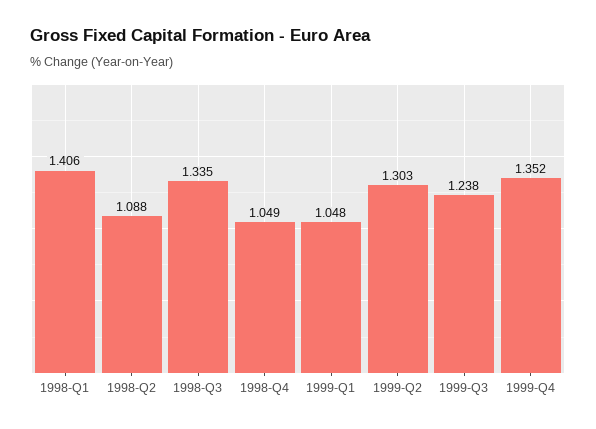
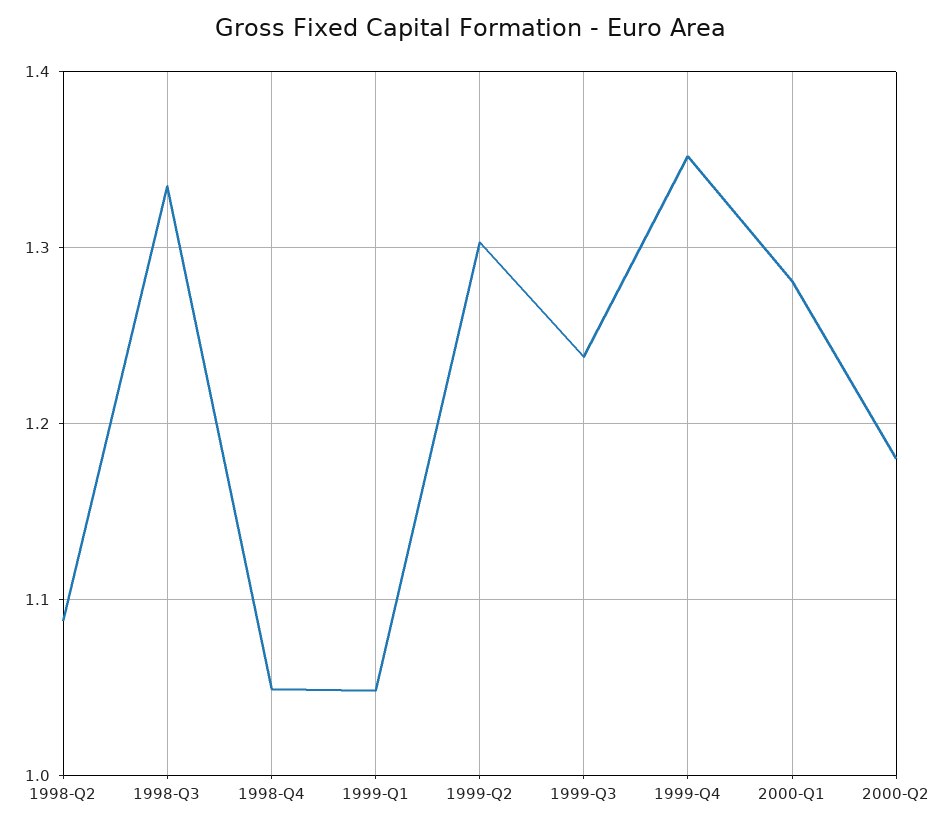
1998-Q1: 1.406 -> none
2000-Q1: none -> 1.28
2000-Q2: none -> 1.18

